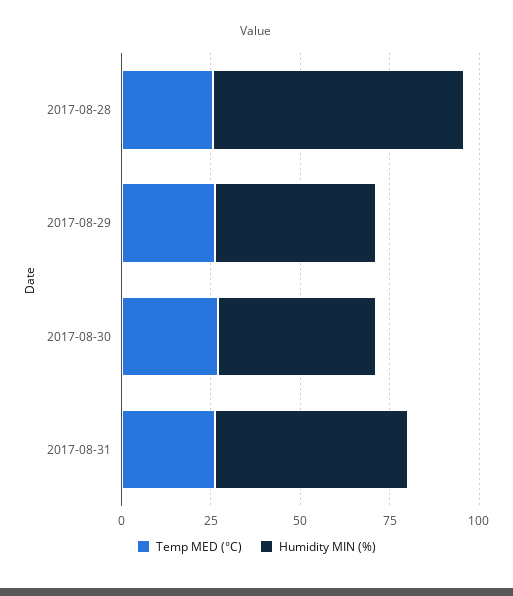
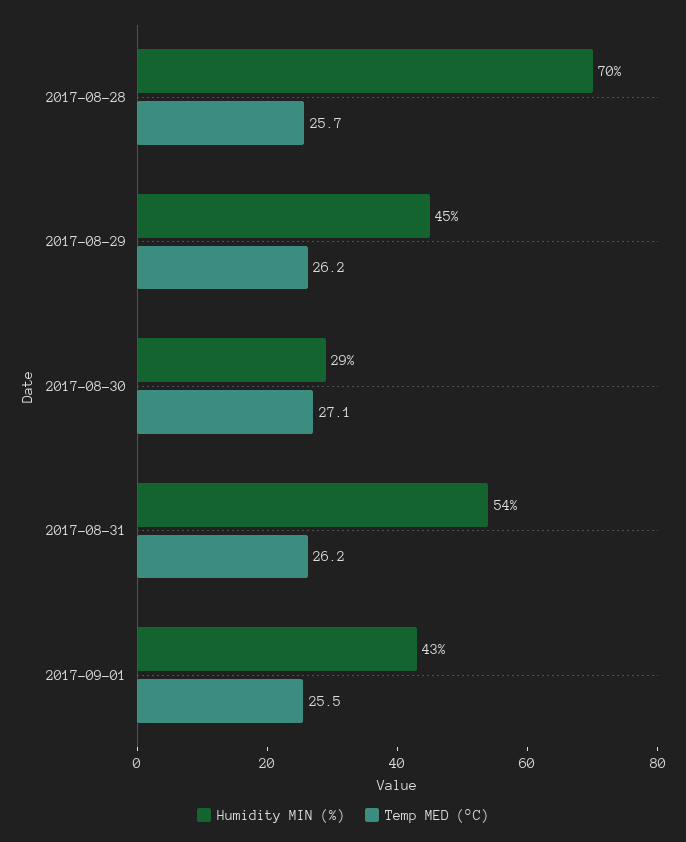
Humidity MIN (%), 2017-08-30: 45 -> 29
Humidity MIN (%), 2017-09-01: none -> 43
Temp MED (°C), 2017-09-01: none -> 25.5

